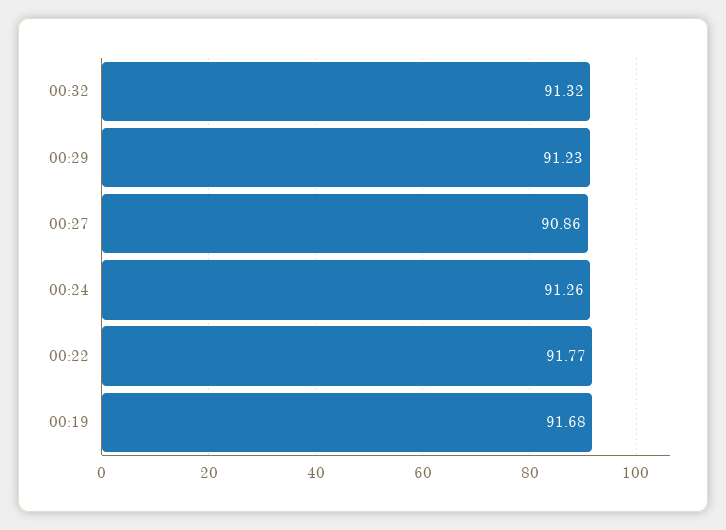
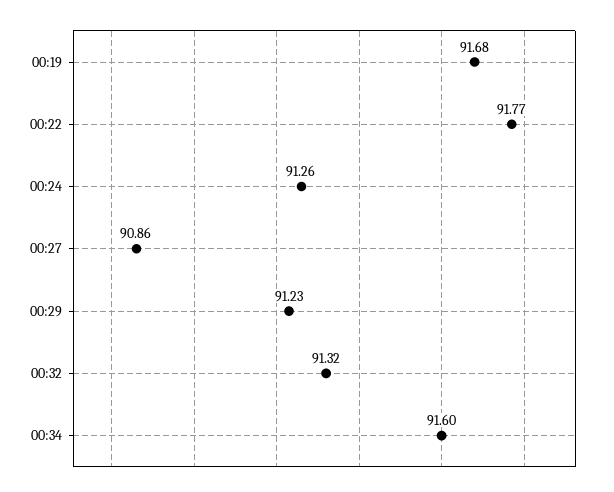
00:34: none -> 91.6

